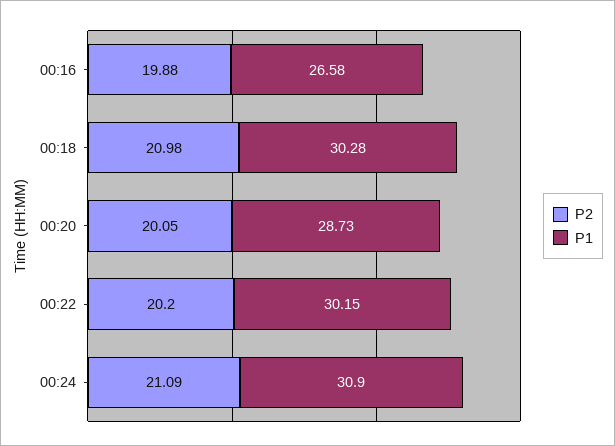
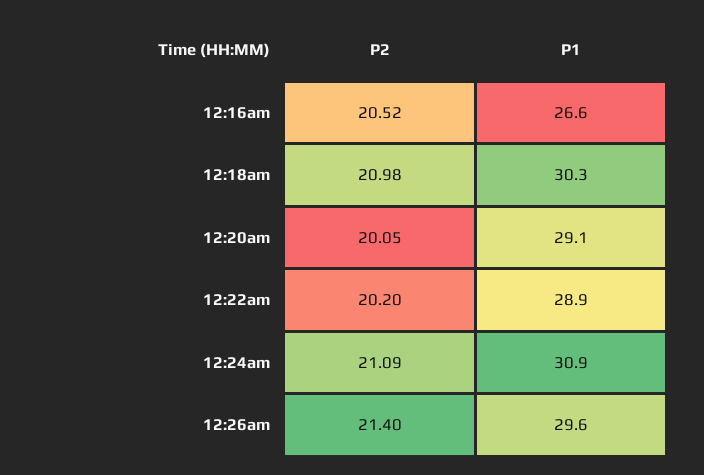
P2, 00:16: 19.88 -> 20.52
P1, 00:20: 28.73 -> 29.1
P1, 00:22: 30.15 -> 28.9
P2, 12:26am: none -> 21.4
P1, 12:26am: none -> 29.6

